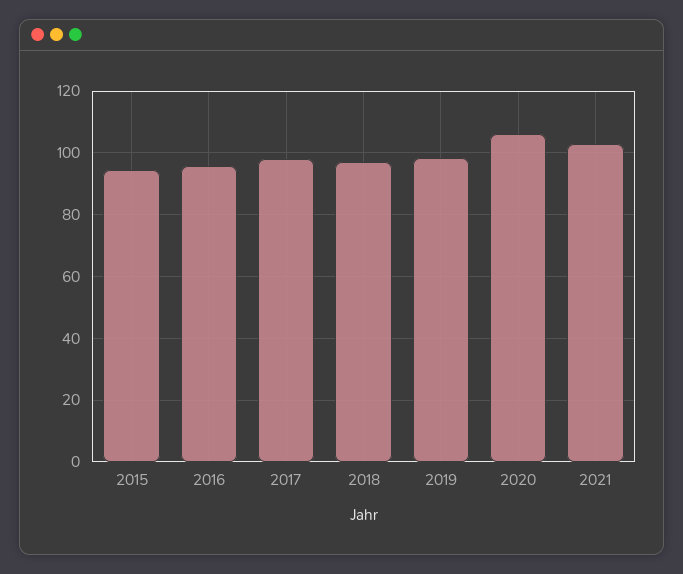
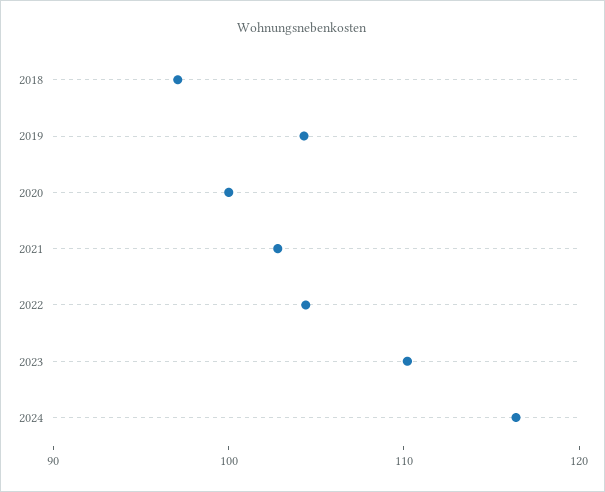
2015: 94 -> none
2016: 96 -> none
2017: 98 -> none
2019: 98 -> 104
2020: 106 -> 100
2022: none -> 104
2023: none -> 110
2024: none -> 116

